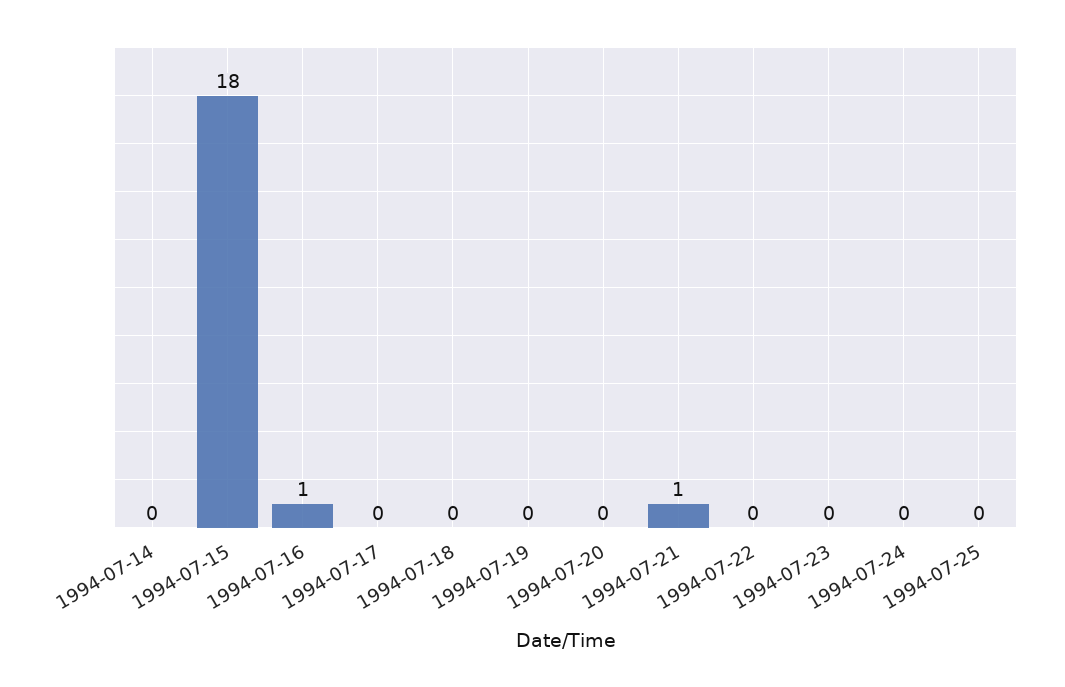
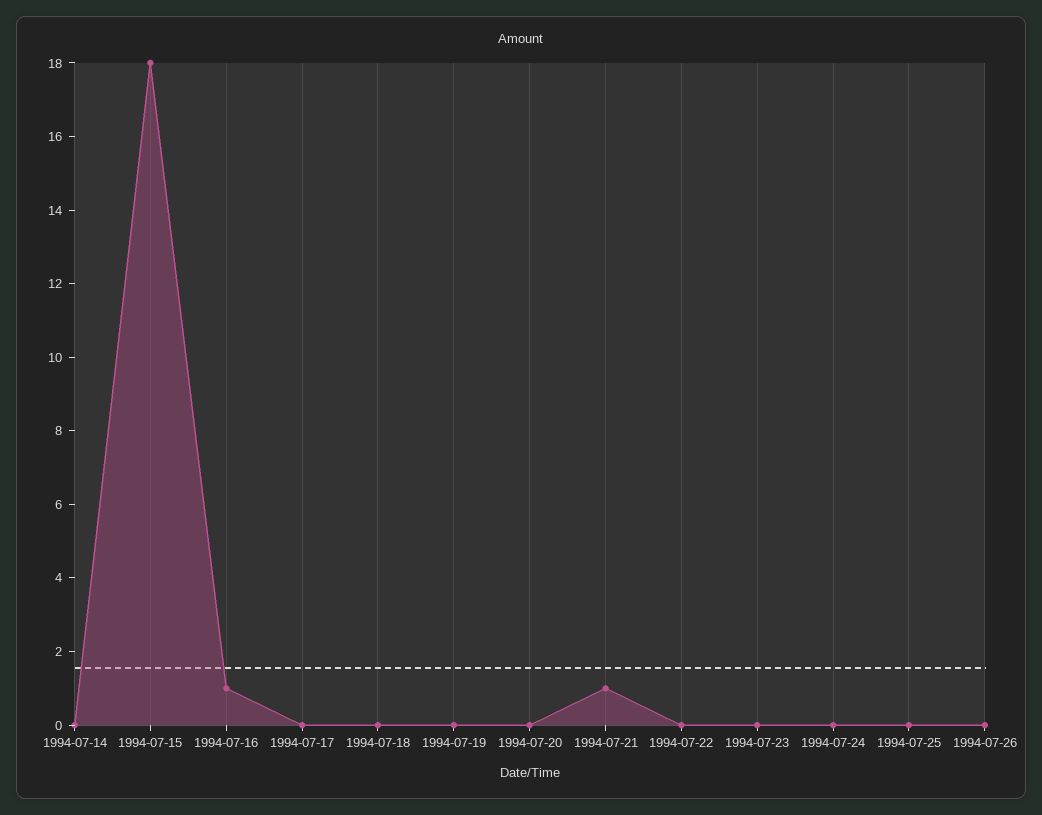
1994-07-26: none -> 0

